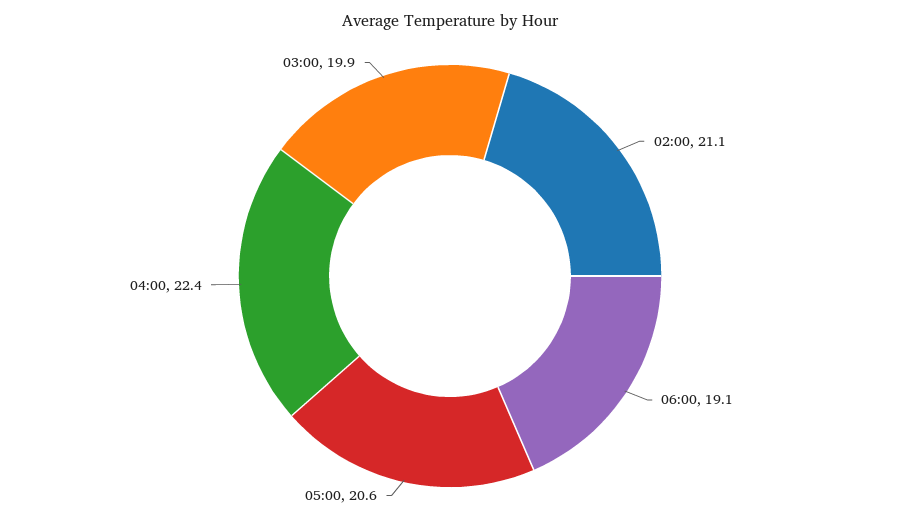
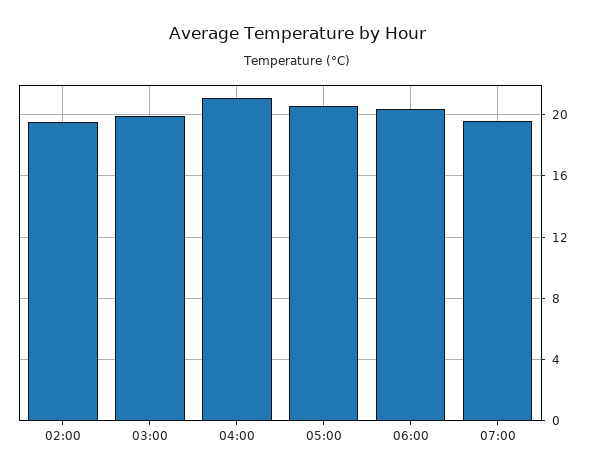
02:00: 21.1 -> 19.5
06:00: 19.1 -> 20.5
04:00: 22.4 -> 21
07:00: none -> 19.5

